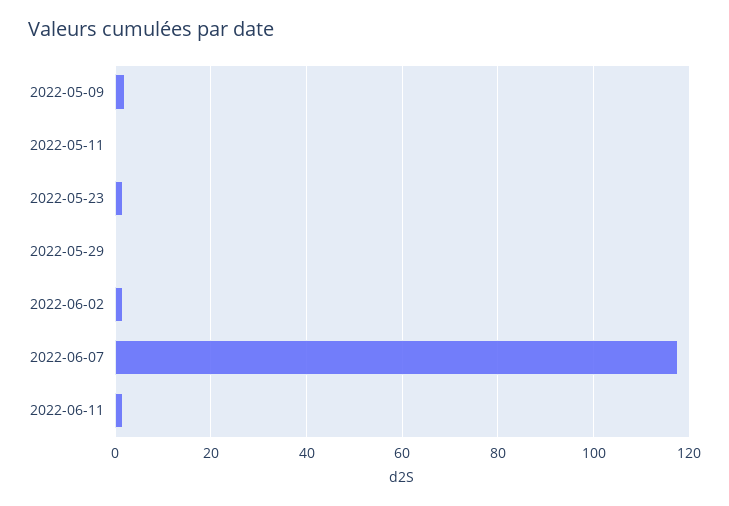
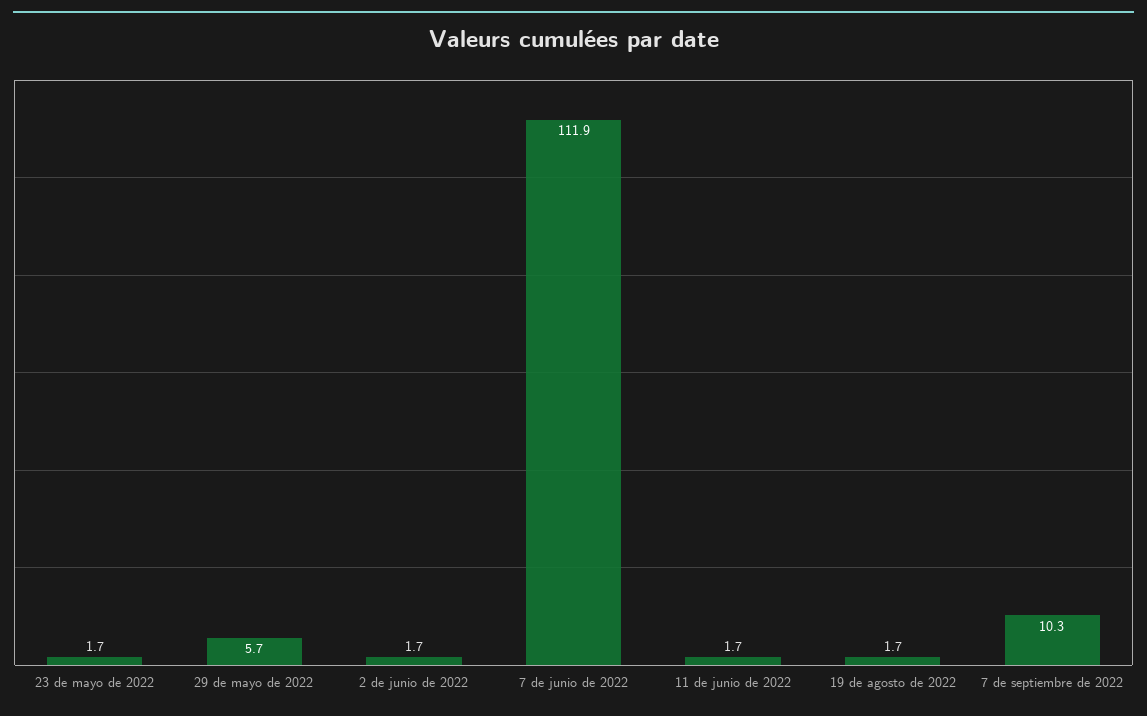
2022-05-09: 2 -> none
2022-05-11: 0 -> none
2022-05-29: 0 -> 5.7
2022-06-07: 118 -> 111.9
19 de agosto de 2022: none -> 1.7
7 de septiembre de 2022: none -> 10.3

